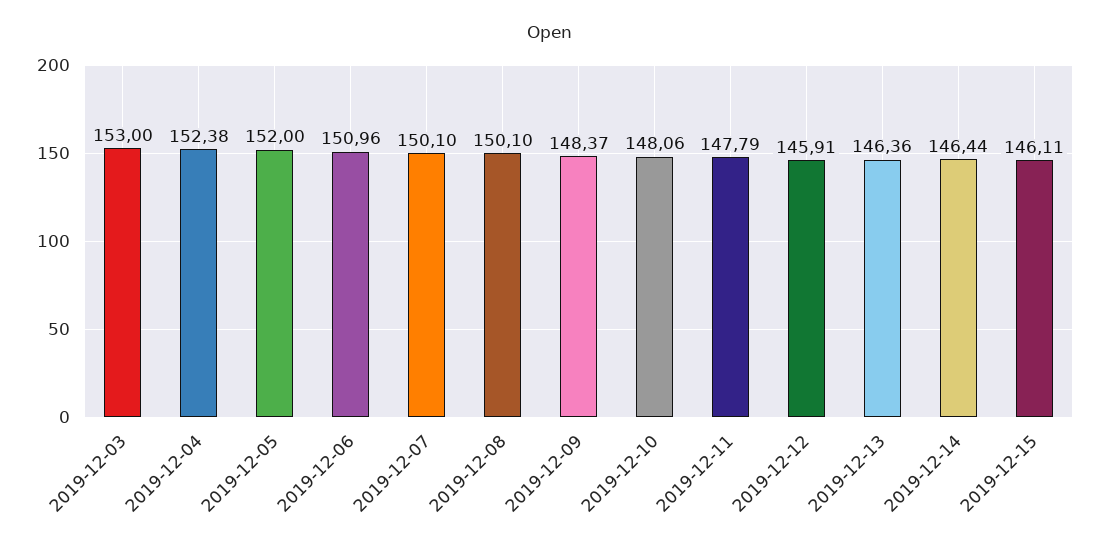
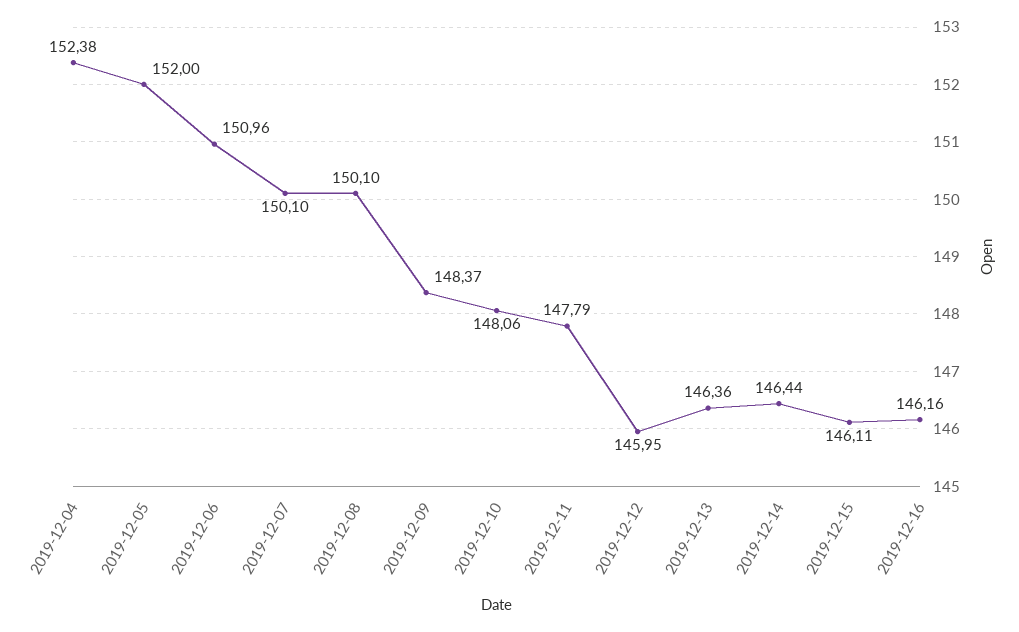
2019-12-03: 153 -> none
2019-12-12: 145.91 -> 145.95
2019-12-16: none -> 146.16

